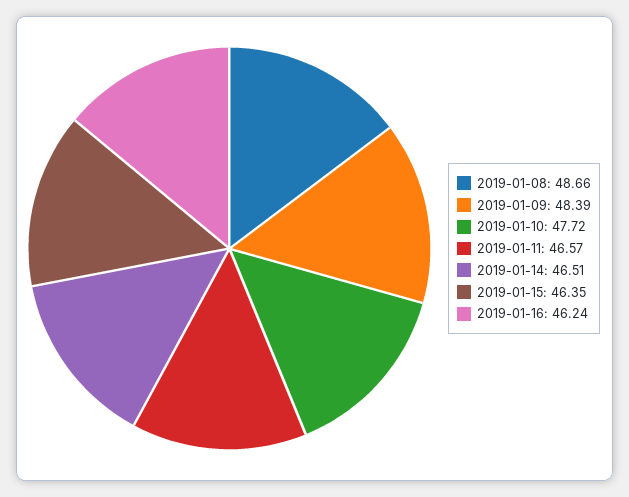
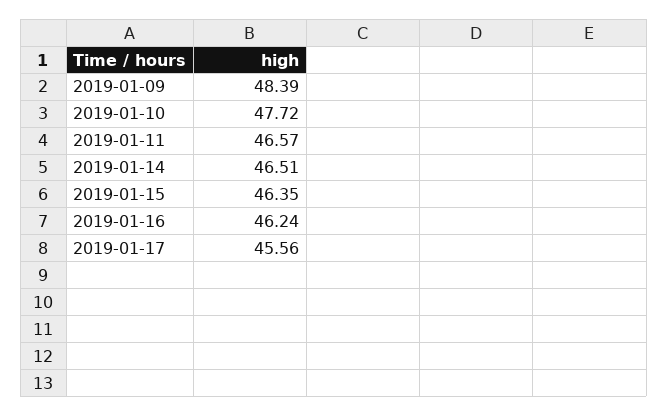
2019-01-08: 48.66 -> none
2019-01-17: none -> 45.56

